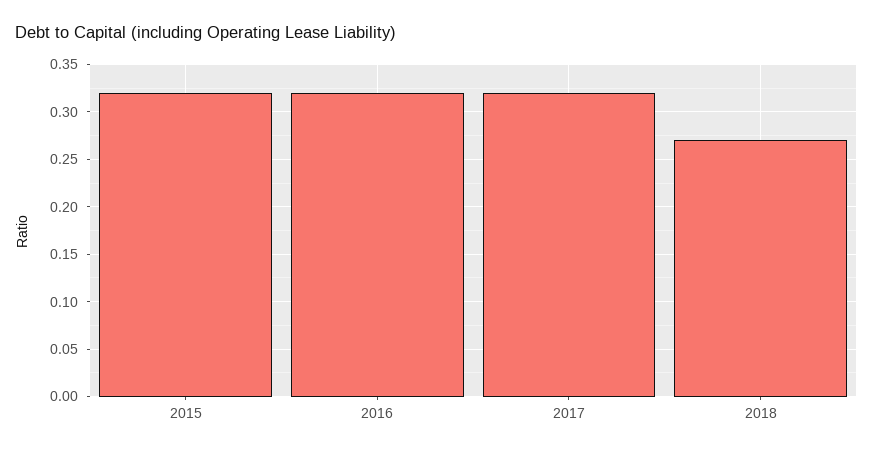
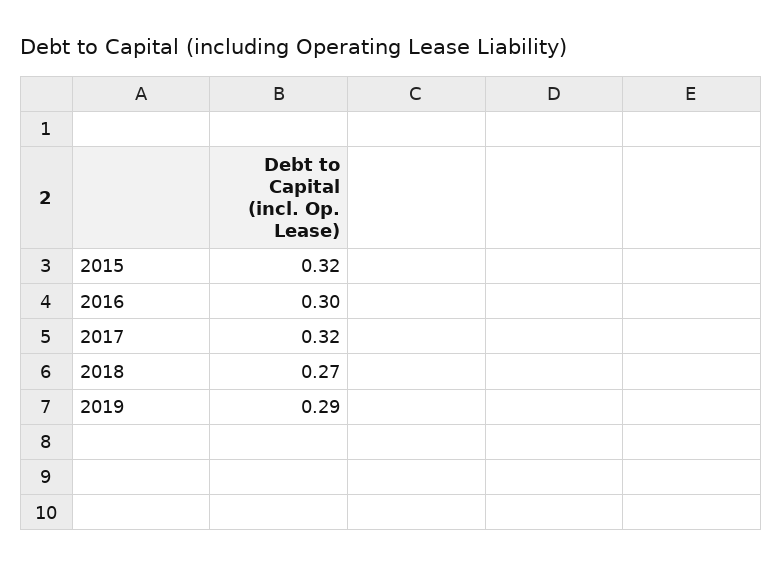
2016: 0.32 -> 0.3
2019: none -> 0.29

